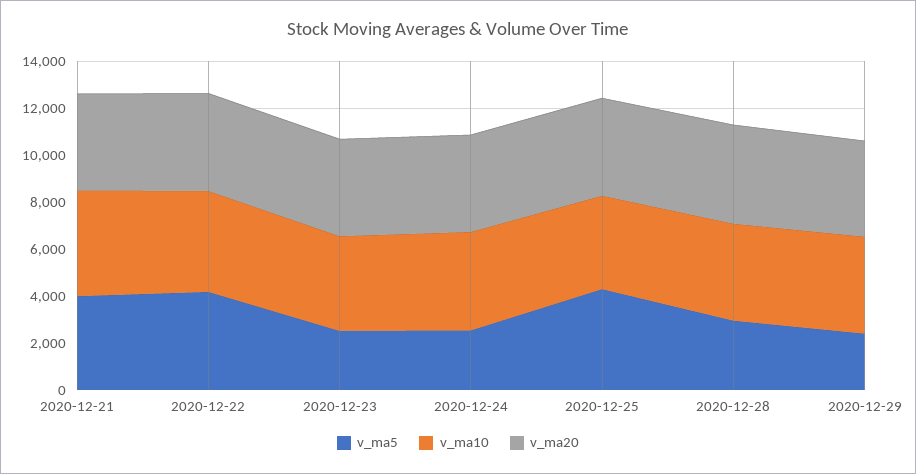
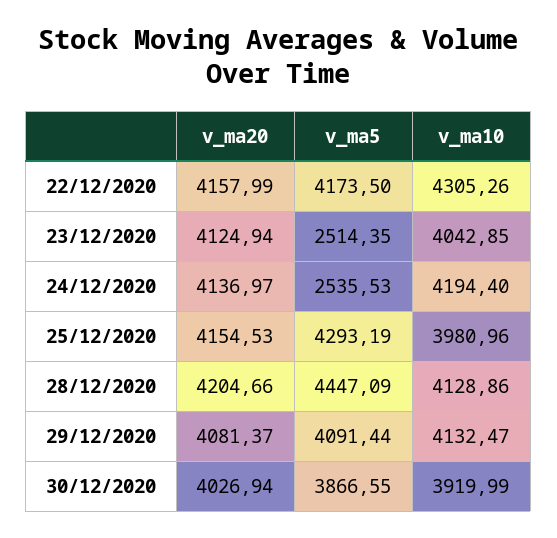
v_ma5, 2020-12-21: 4000 -> none
v_ma10, 2020-12-21: 4500 -> none
v_ma20, 2020-12-21: 4000 -> none
v_ma5, 2020-12-28: 3000 -> 4447.09
v_ma5, 2020-12-29: 2500 -> 4091.44
v_ma20, 30/12/2020: none -> 4026.94
v_ma5, 30/12/2020: none -> 3866.55
v_ma10, 30/12/2020: none -> 3919.99

